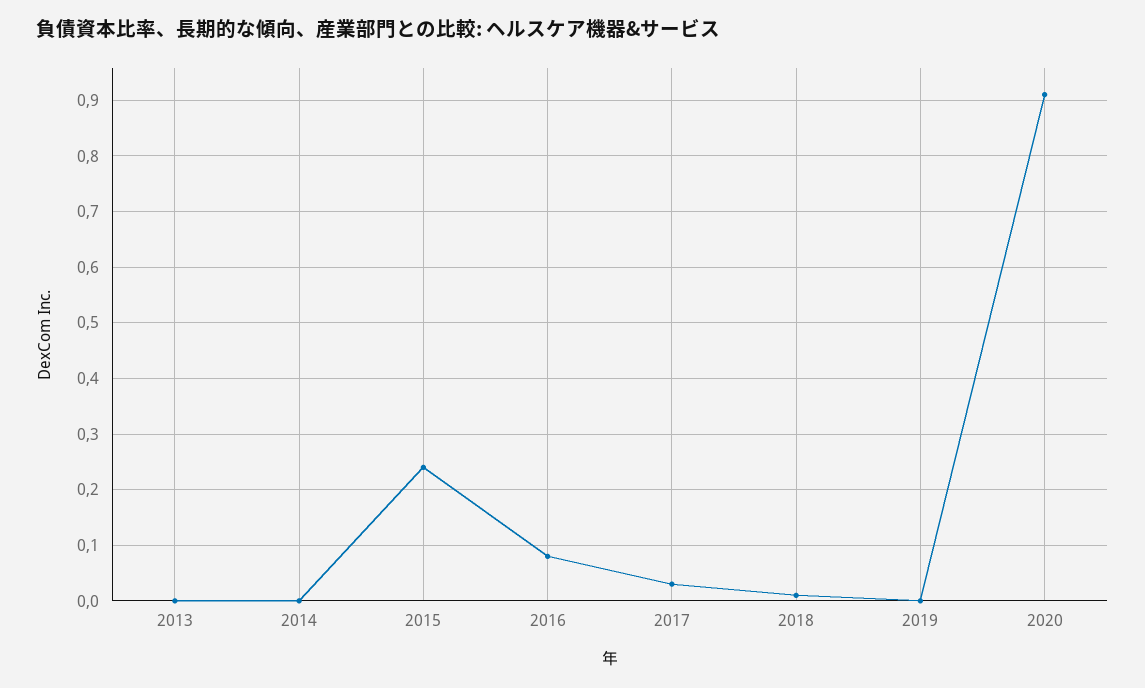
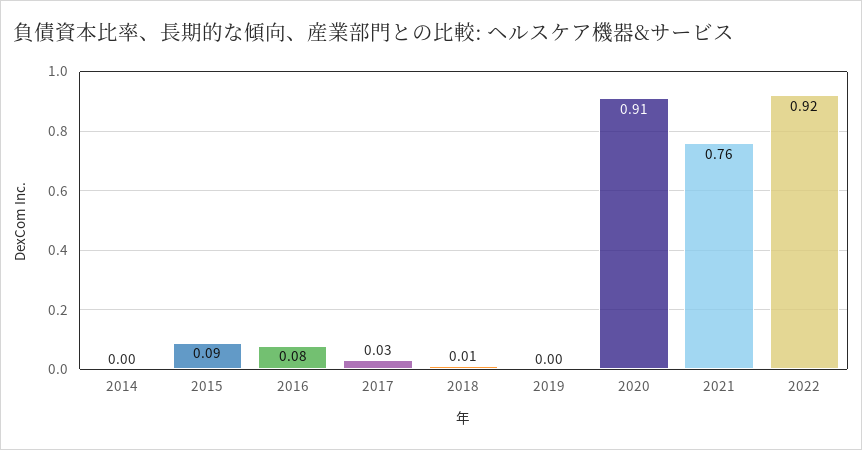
2013: 0 -> none
2015: 0.25 -> 0.09
2021: none -> 0.76
2022: none -> 0.92

